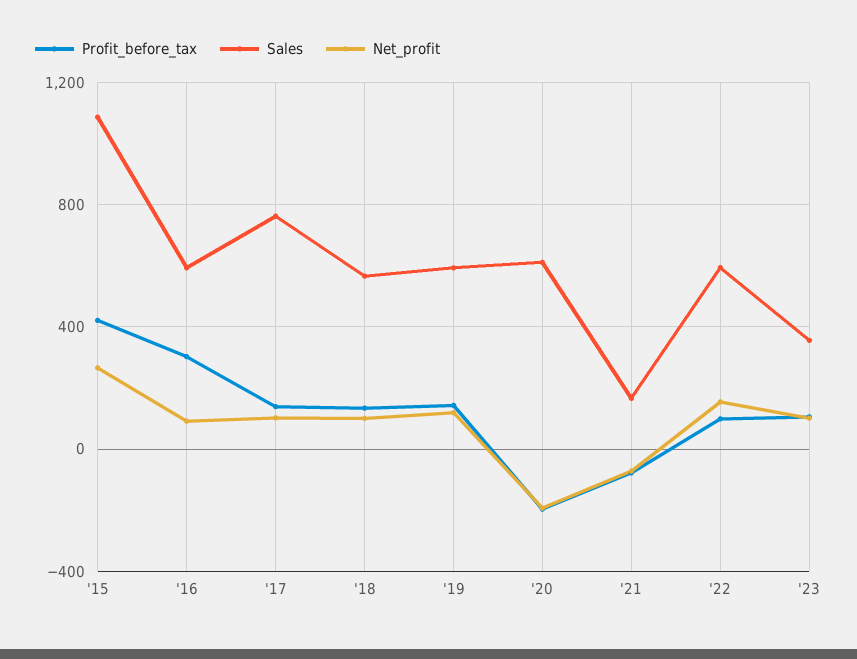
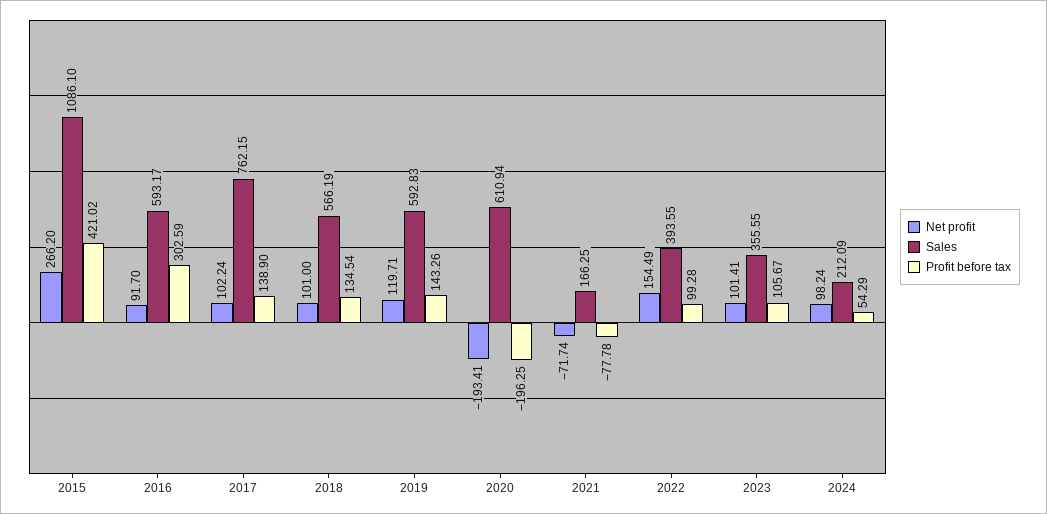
Sales, '22: 600 -> 393.55
Net_profit, 2024: none -> 98.24
Sales, 2024: none -> 212.09
Profit_before_tax, 2024: none -> 54.29

